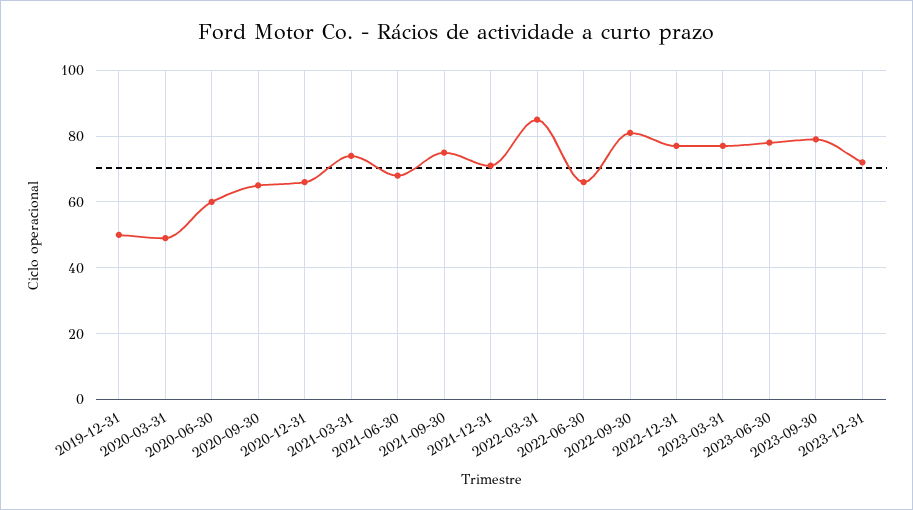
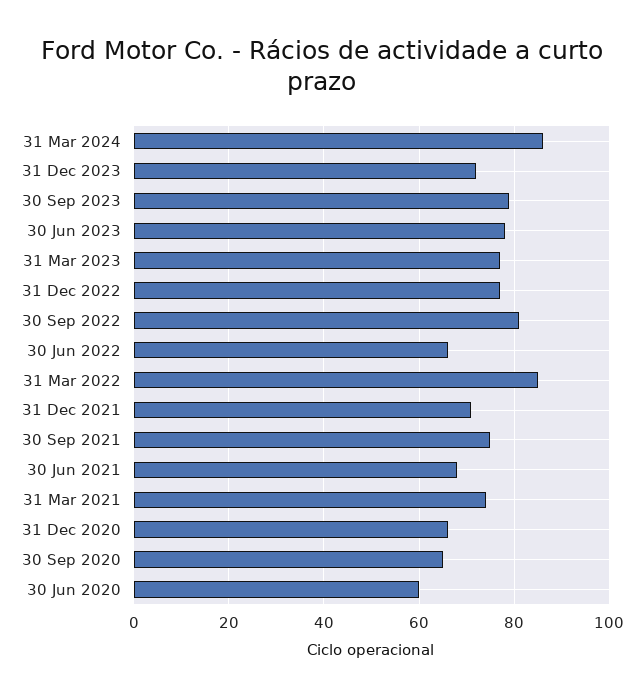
2019-12-31: 50 -> none
2020-03-31: 50 -> none
31 Mar 2024: none -> 85

